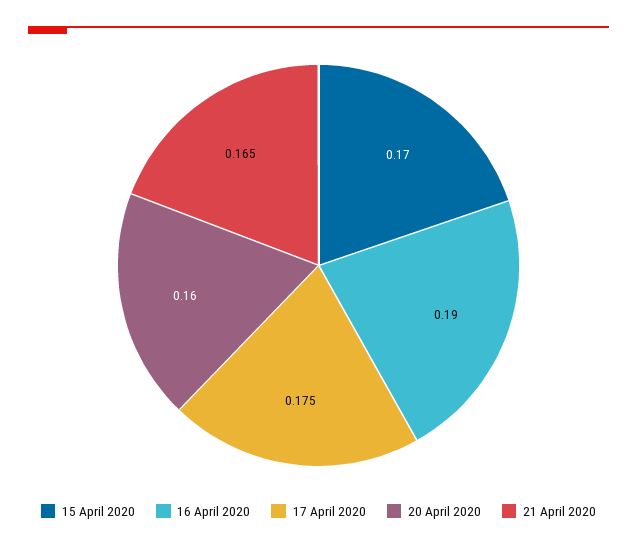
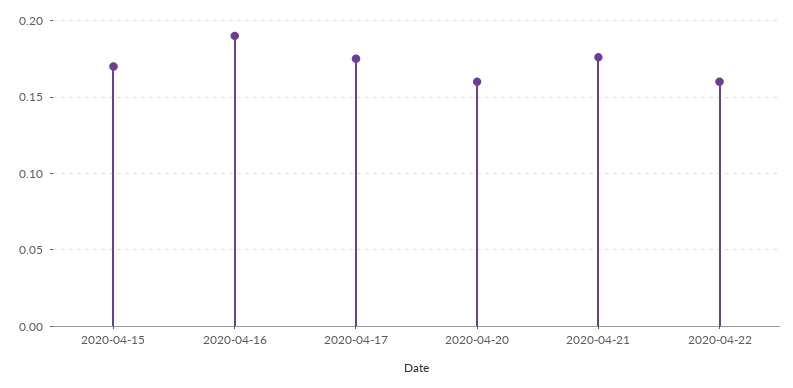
21 April 2020: 0.165 -> 0.175
2020-04-22: none -> 0.16

